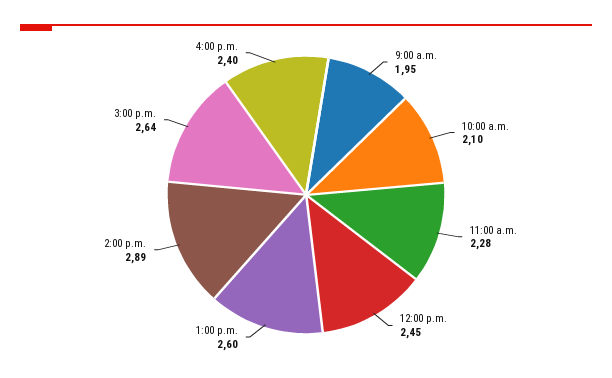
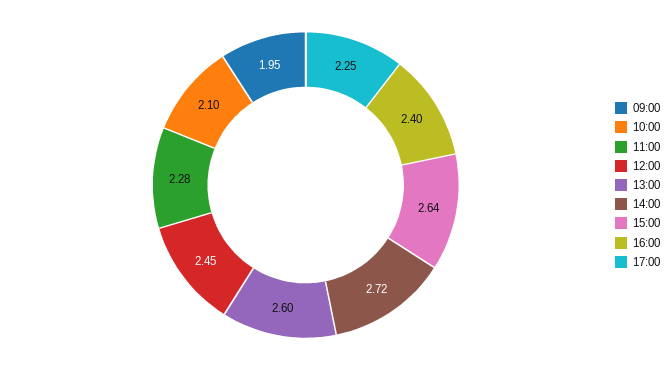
2:00 p.m.: 2.89 -> 2.72
17:00: none -> 2.25

